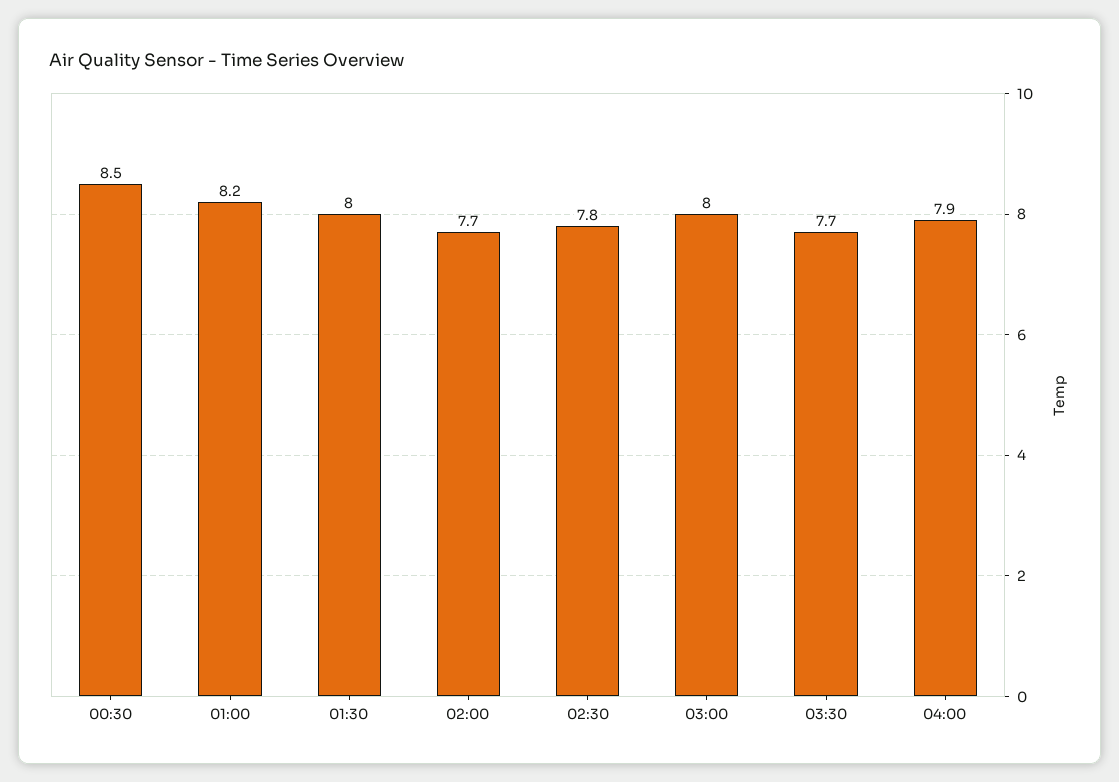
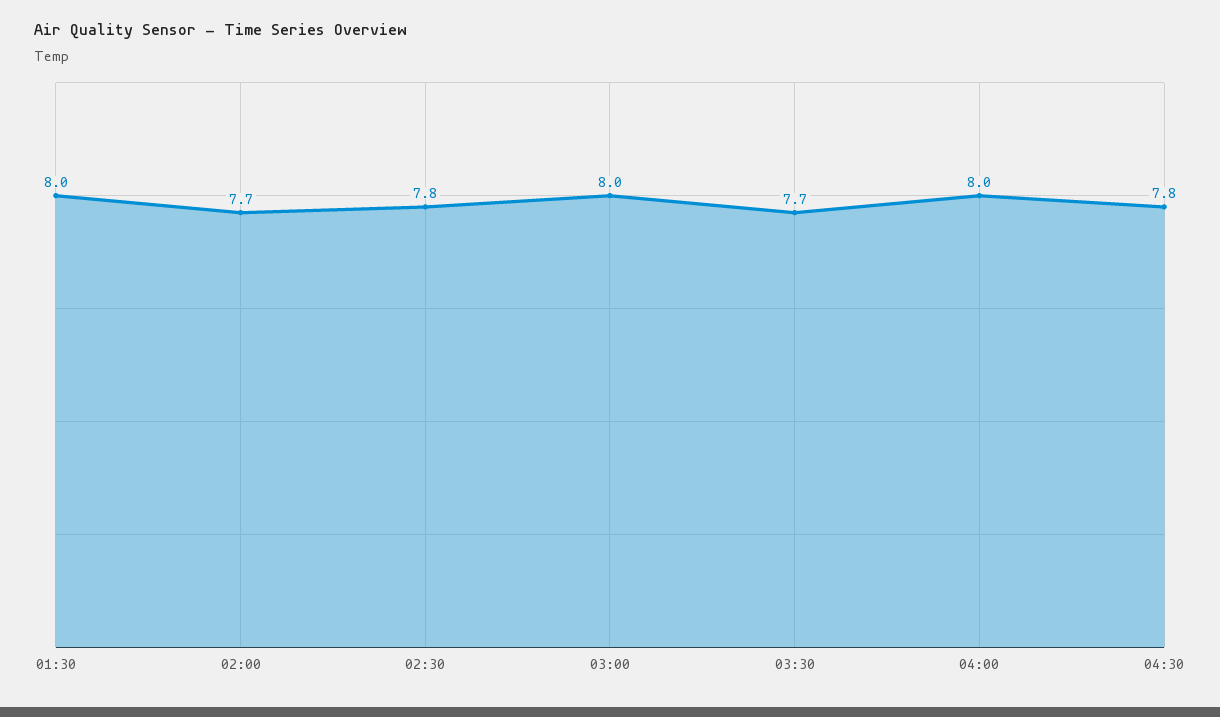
00:30: 8.5 -> none
01:00: 8.2 -> none
04:00: 7.9 -> 8
04:30: none -> 7.8

